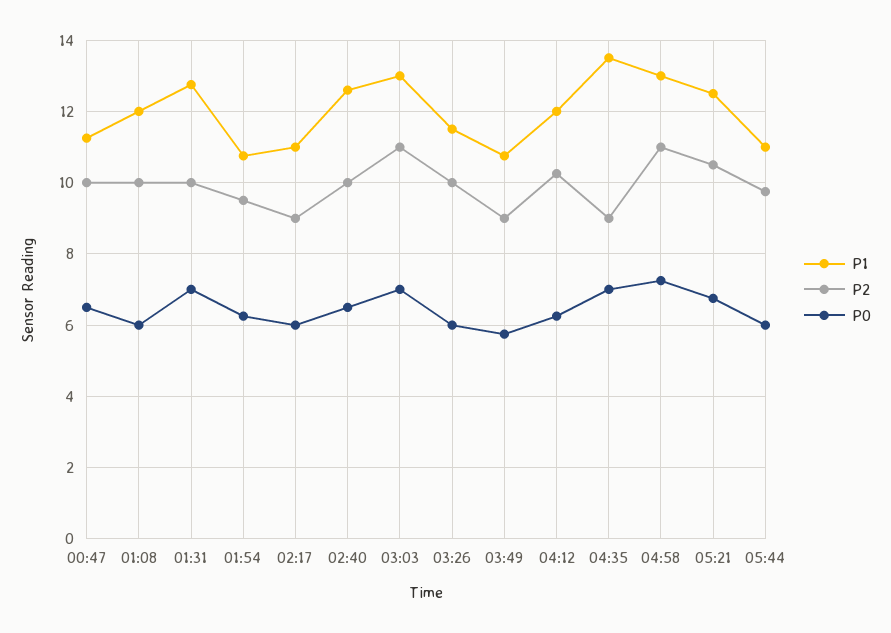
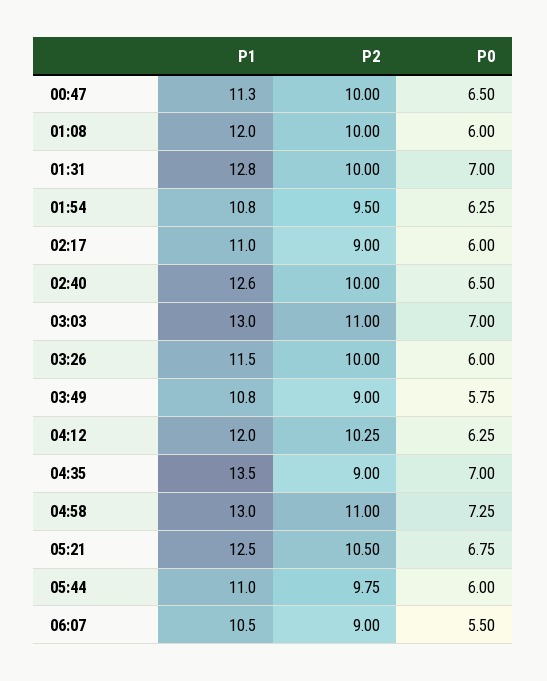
P1, 06:07: none -> 10.5
P2, 06:07: none -> 9
P0, 06:07: none -> 5.5

